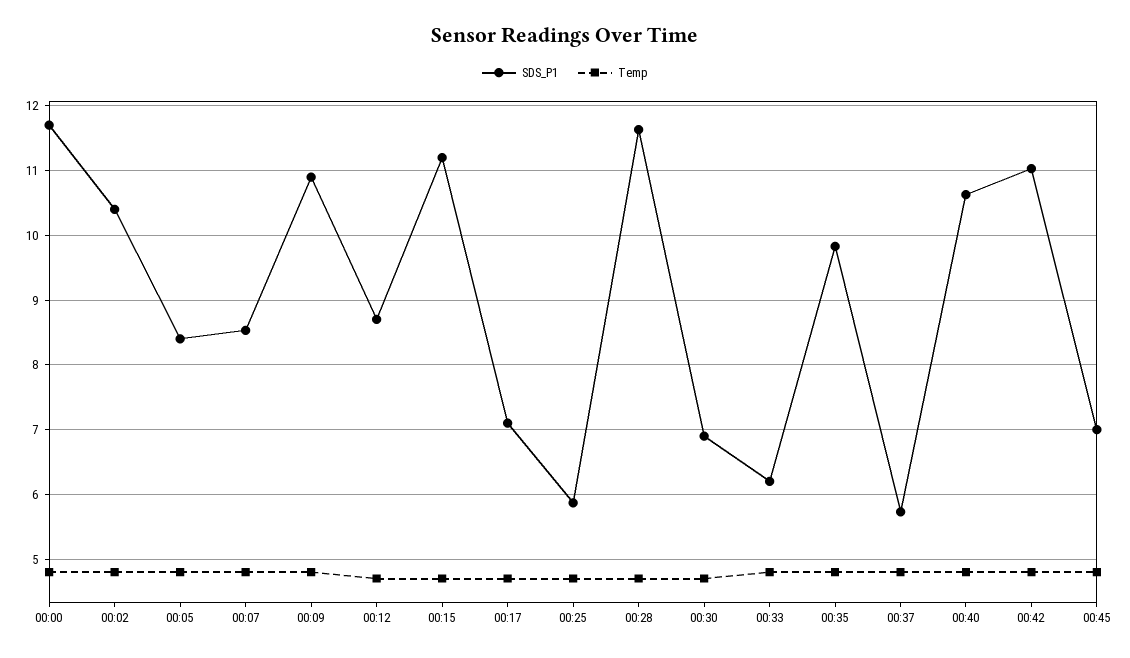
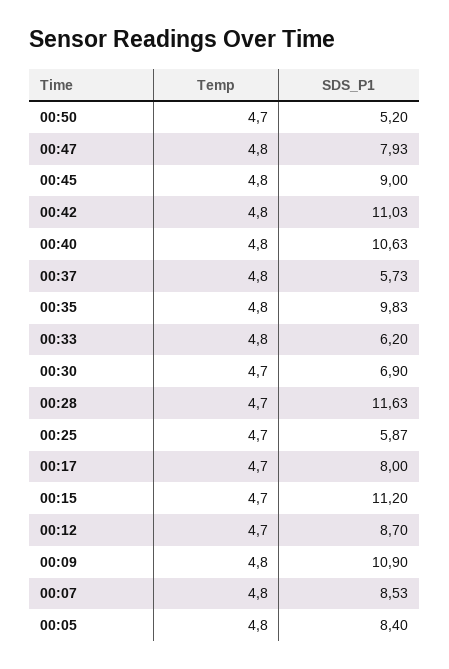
SDS_P1, 00:00: 11.7 -> none
Temp, 00:00: 4.8 -> none
SDS_P1, 00:02: 10.4 -> none
Temp, 00:02: 4.8 -> none
SDS_P1, 00:17: 7.1 -> 8
SDS_P1, 00:45: 7 -> 9
Temp, 00:50: none -> 4.7
SDS_P1, 00:50: none -> 5.2
Temp, 00:47: none -> 4.8
SDS_P1, 00:47: none -> 7.93

